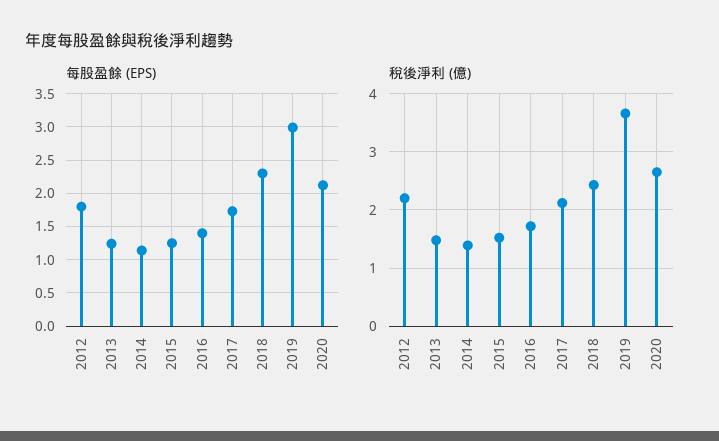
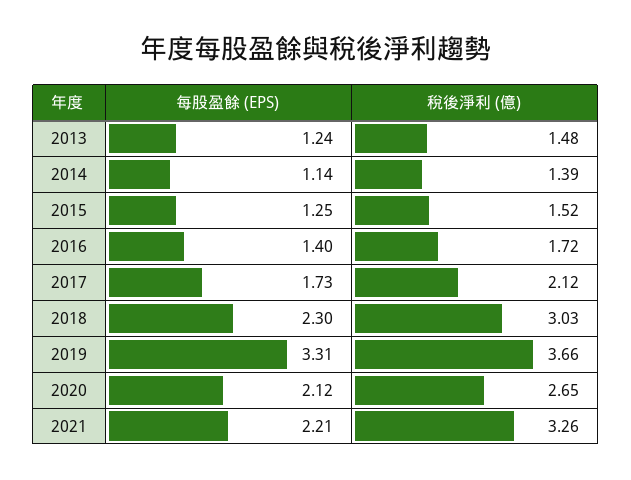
每股盈餘 (EPS), 2012: 1.8 -> none
每股盈餘 (EPS), 2019: 3 -> 3.31
稅後淨利 (億), 2012: 2.2 -> none
稅後淨利 (億), 2018: 2.4 -> 3.03
每股盈餘 (EPS), 2021: none -> 2.21
稅後淨利 (億), 2021: none -> 3.26

